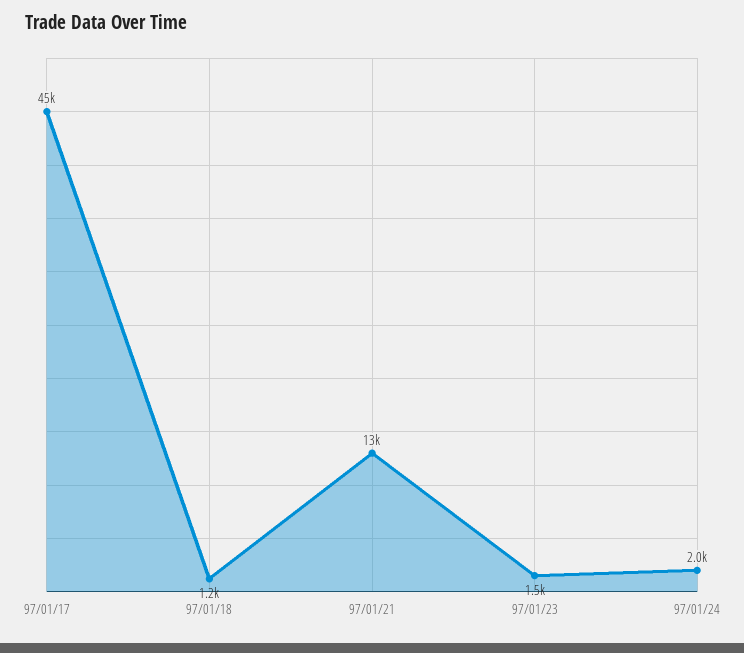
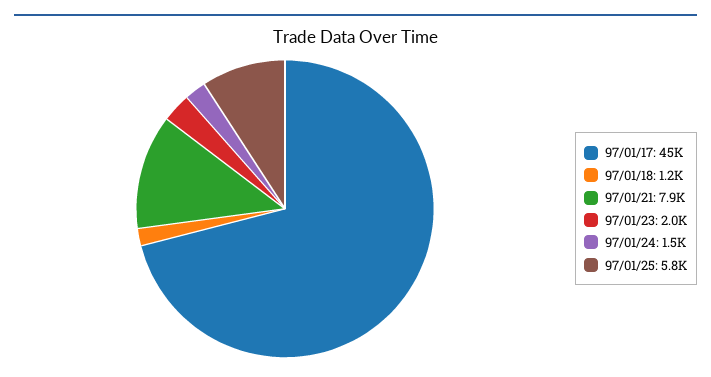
97/01/21: 13000 -> 7900
97/01/23: 1500 -> 2000
97/01/24: 2000 -> 1500
97/01/25: none -> 5800

